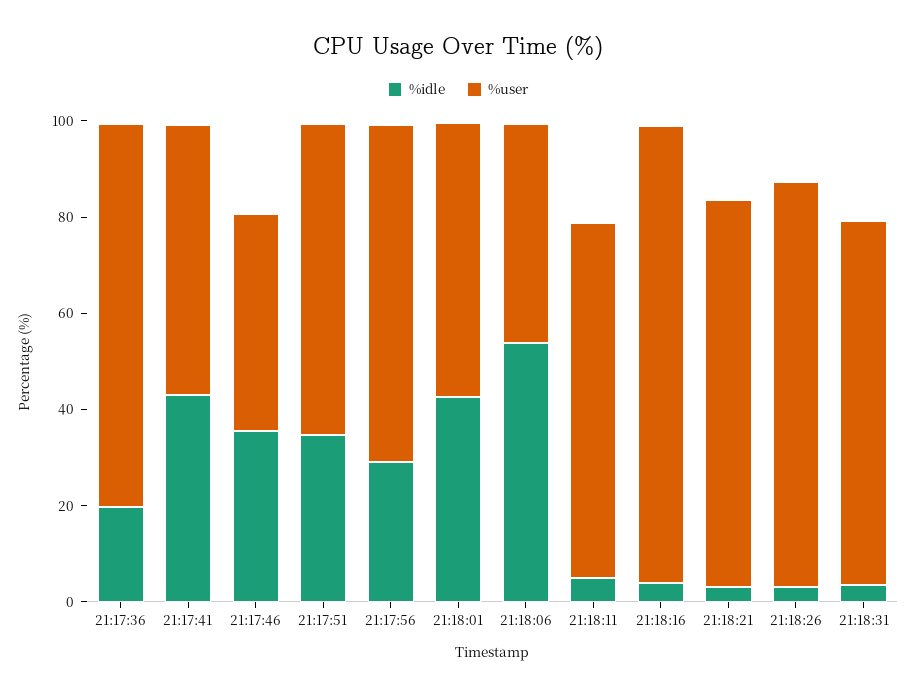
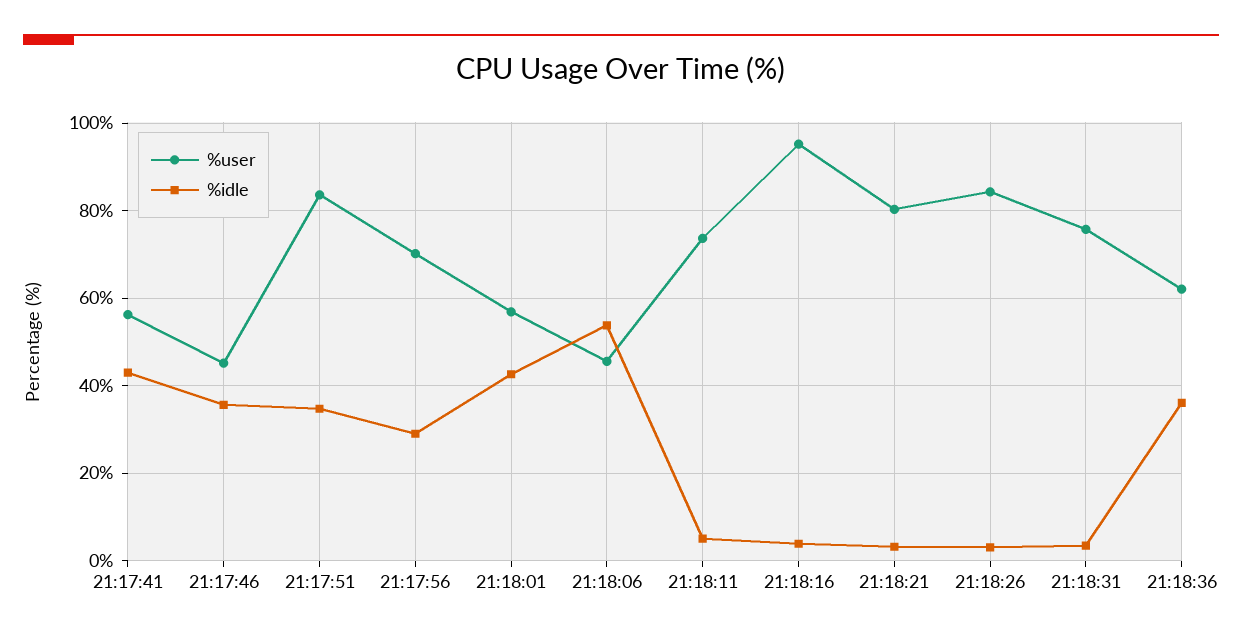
%idle, 21:17:36: 20 -> none
%user, 21:17:36: 80 -> none
%user, 21:17:51: 65 -> 84
%user, 21:18:36: none -> 62
%idle, 21:18:36: none -> 36

